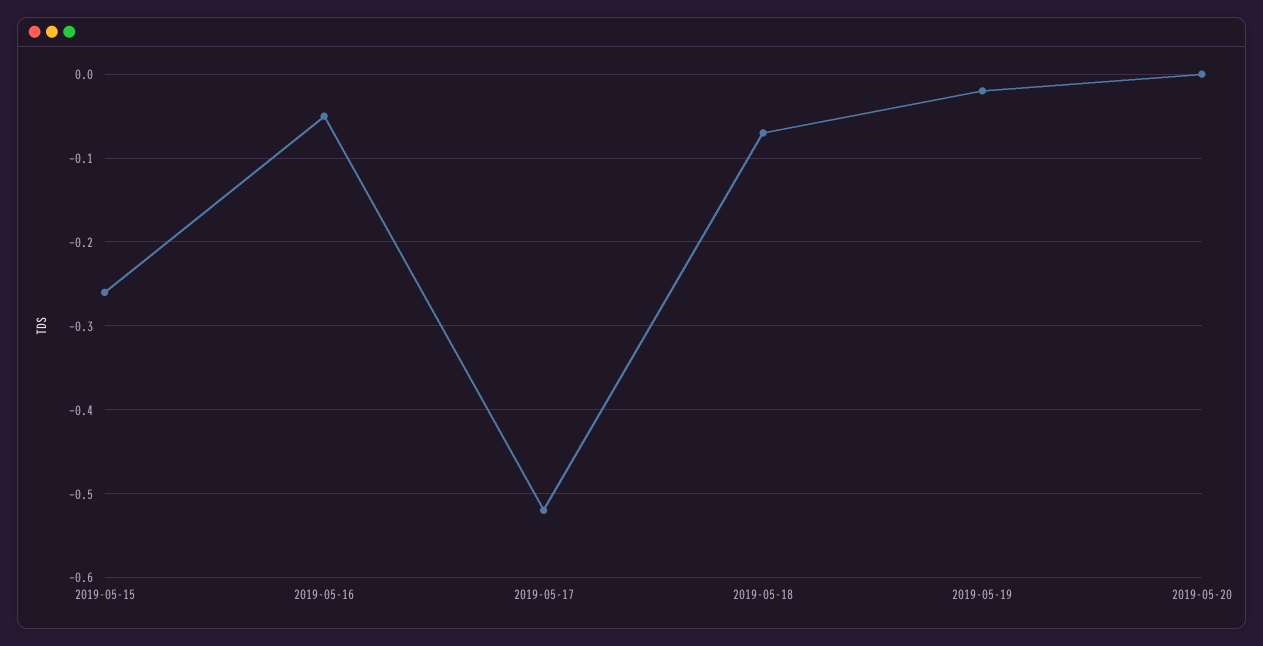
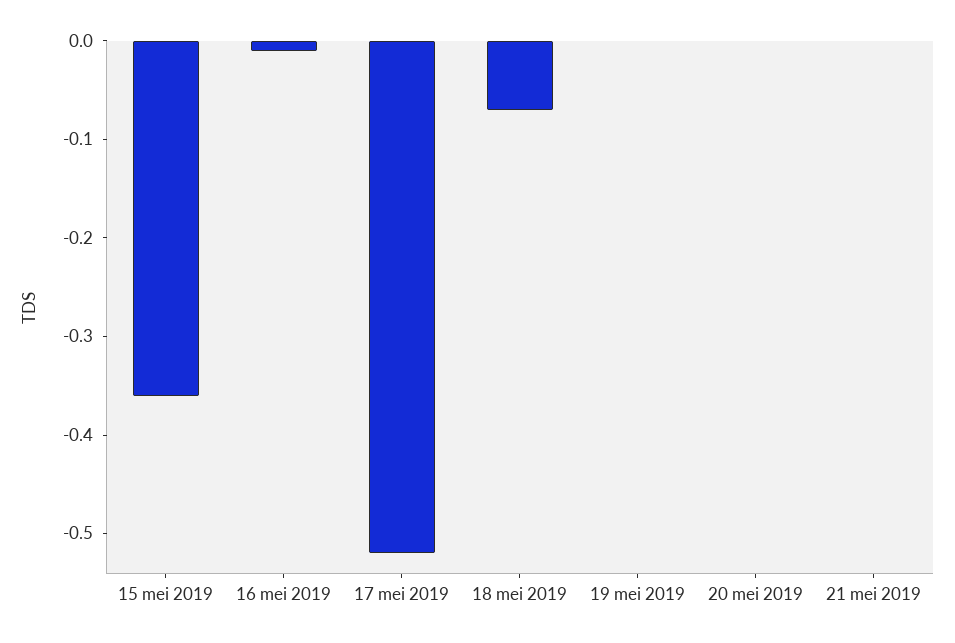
2019-05-15: -0.26 -> -0.36
2019-05-16: -0.05 -> -0.01
2019-05-19: -0.02 -> 0
21 mei 2019: none -> 0

